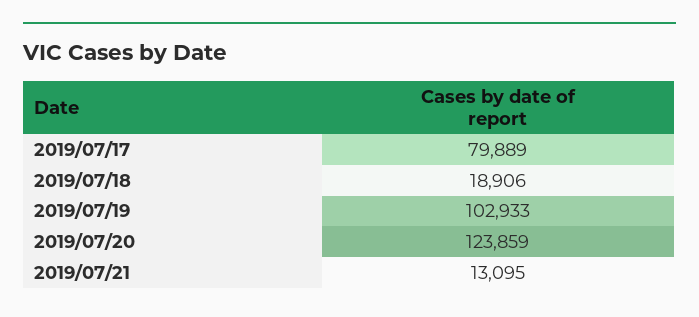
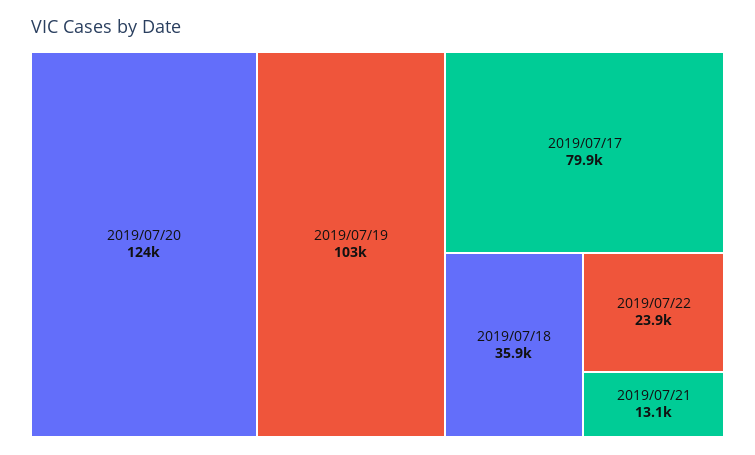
2019/07/18: 18906 -> 35900
2019/07/22: none -> 23900

